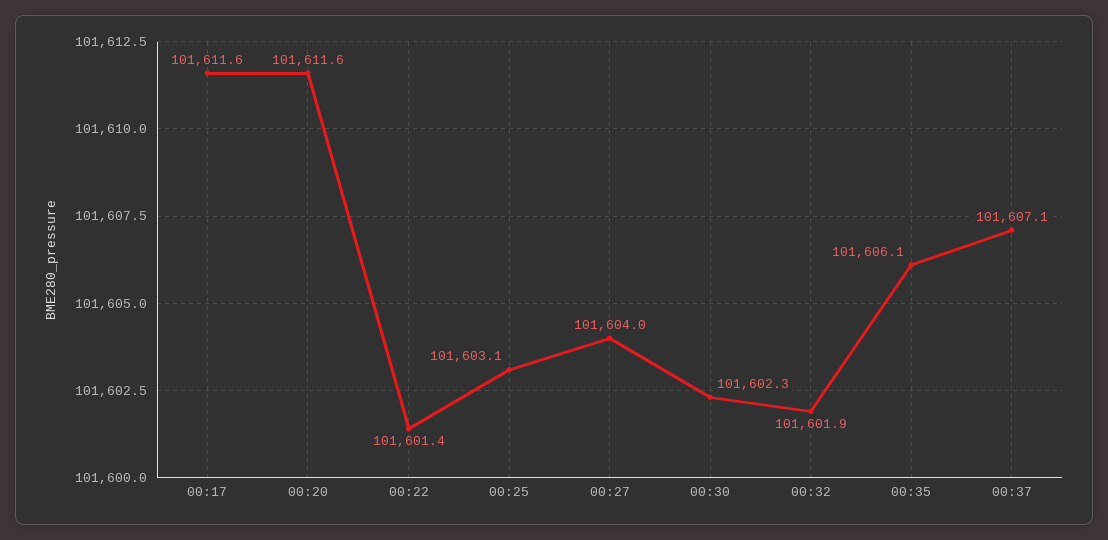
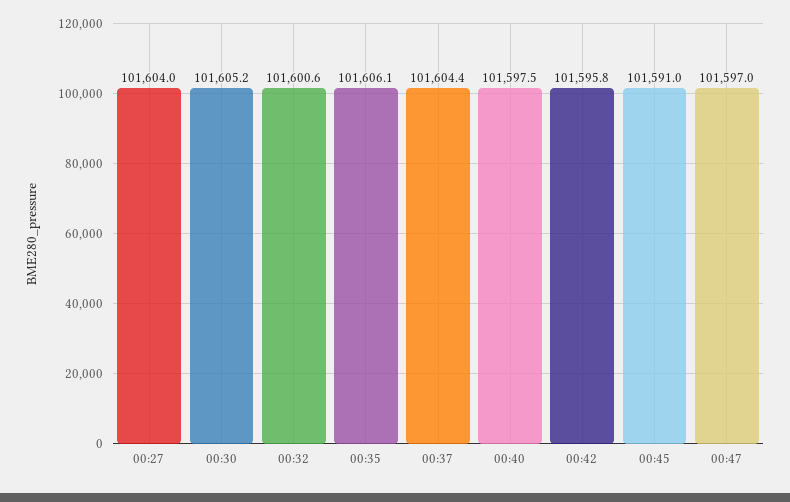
00:17: 101611.6 -> none
00:20: 101611.6 -> none
00:22: 101601.4 -> none
00:25: 101603.1 -> none
00:30: 101602.3 -> 101605.2
00:32: 101601.9 -> 101600.6
00:37: 101607.1 -> 101604.4
00:40: none -> 101597.5
00:42: none -> 101595.8
00:45: none -> 101591
00:47: none -> 101597

